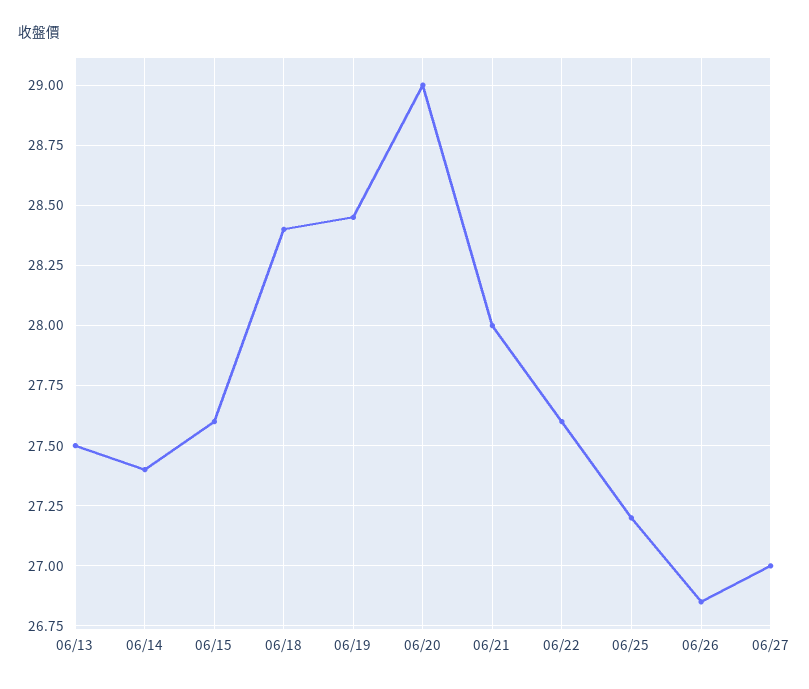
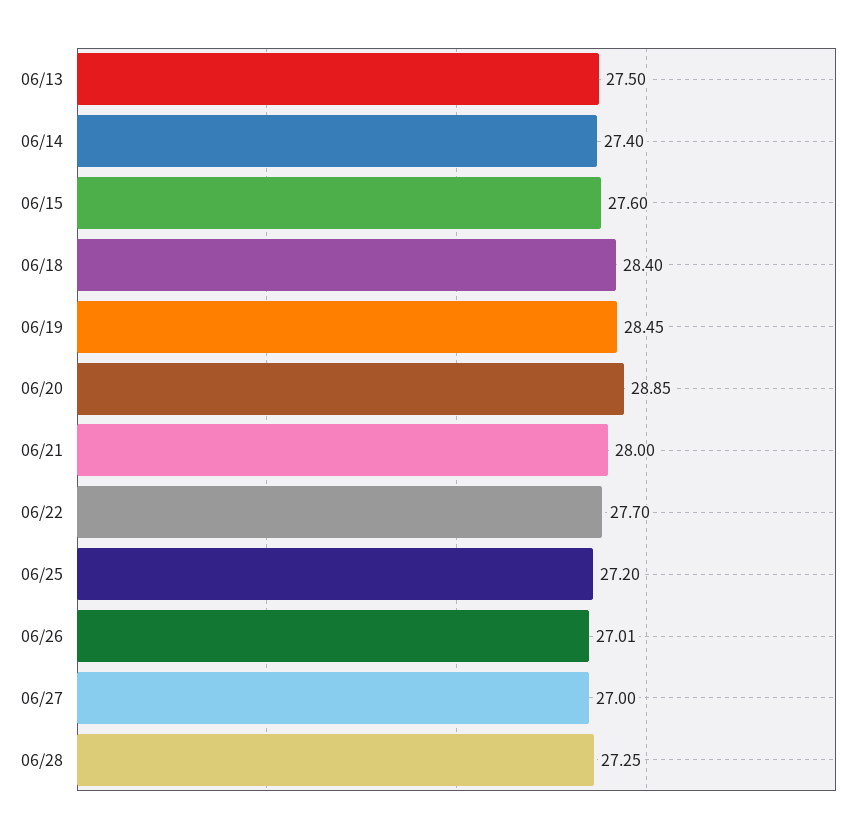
06/20: 29 -> 28.85
06/22: 27.6 -> 27.7
06/26: 26.85 -> 27.01
06/28: none -> 27.25

